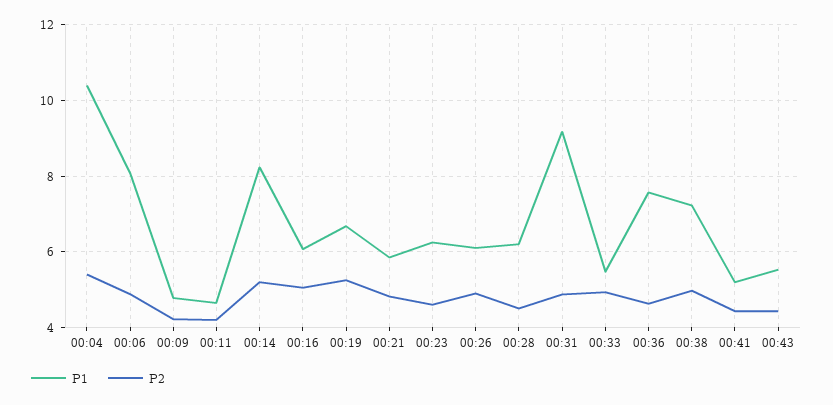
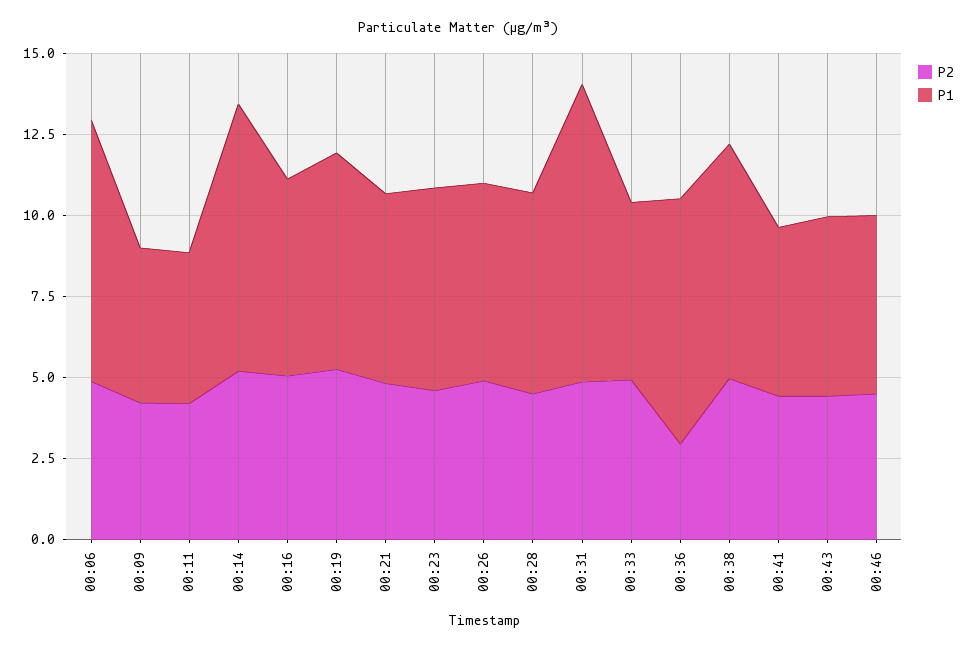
P1, 00:04: 10.4 -> none
P2, 00:04: 5.4 -> none
P2, 00:36: 4.6 -> 3
P2, 00:46: none -> 4.5
P1, 00:46: none -> 5.5

